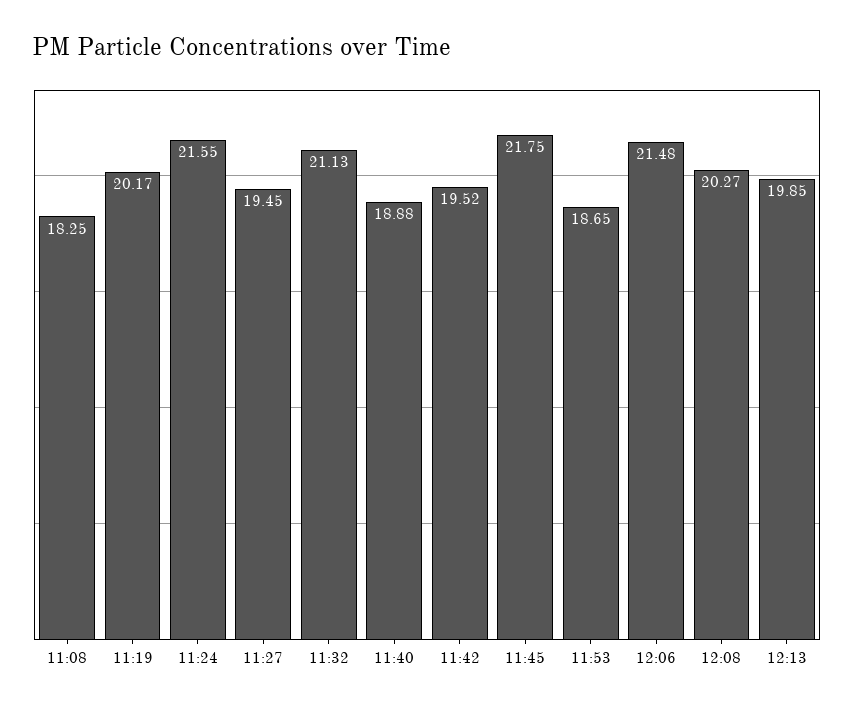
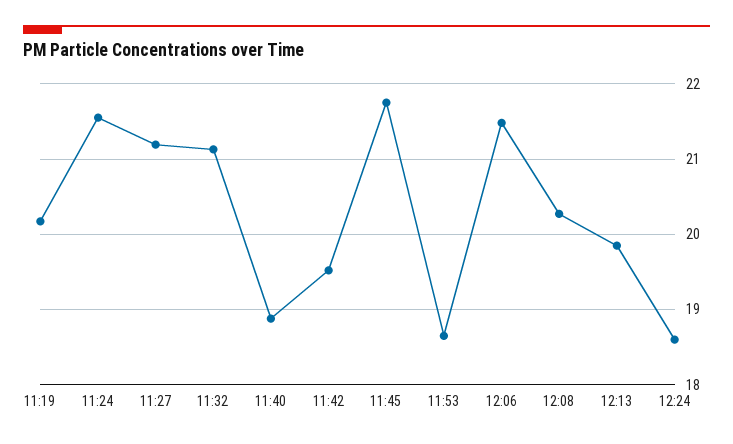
11:08: 18.25 -> none
11:27: 19.45 -> 21.2
12:24: none -> 18.6

